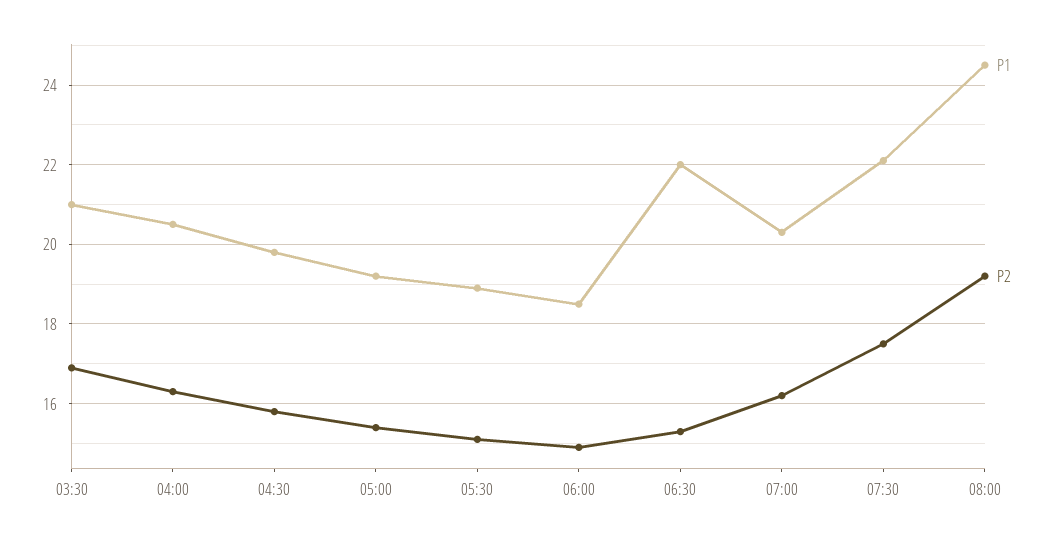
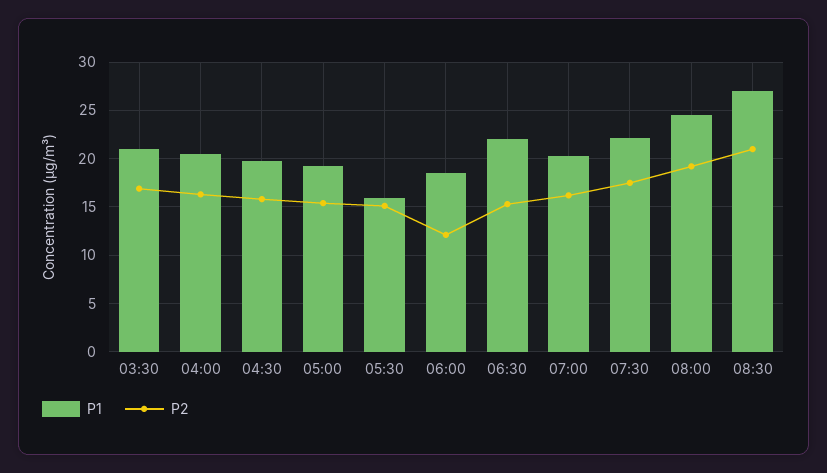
P1, 05:30: 19 -> 16
P2, 06:00: 15 -> 12
P1, 08:30: none -> 27
P2, 08:30: none -> 21

